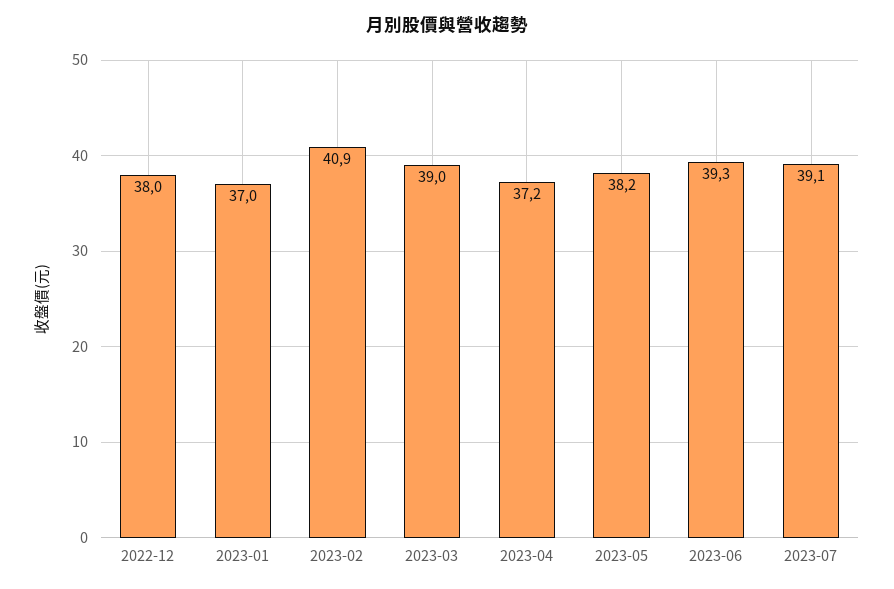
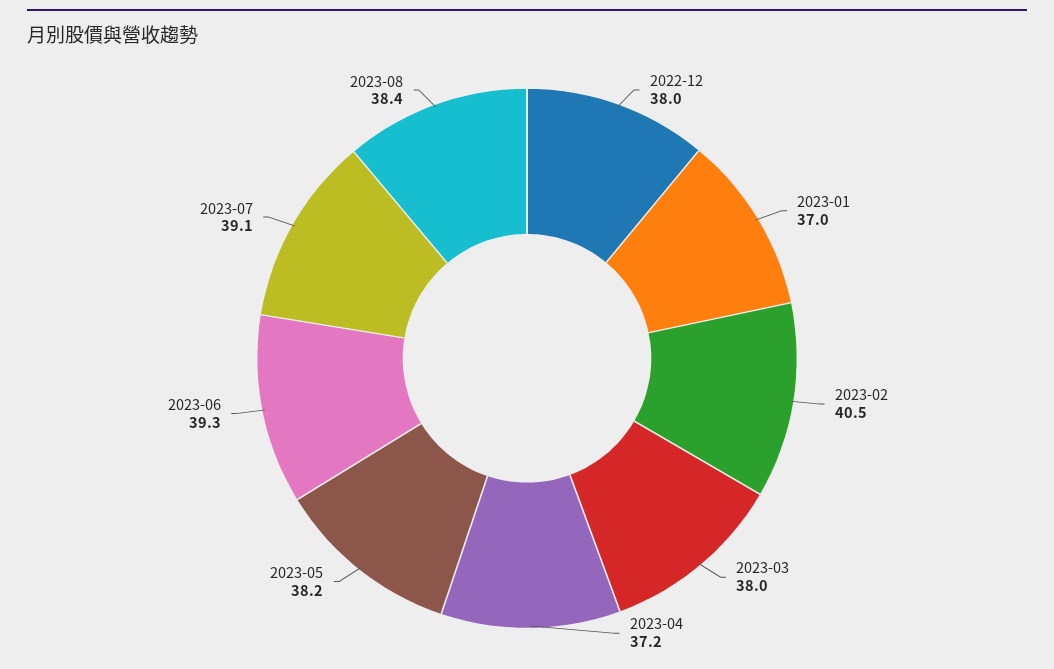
2023-02: 40.9 -> 40.5
2023-03: 39 -> 38
2023-08: none -> 38.4

